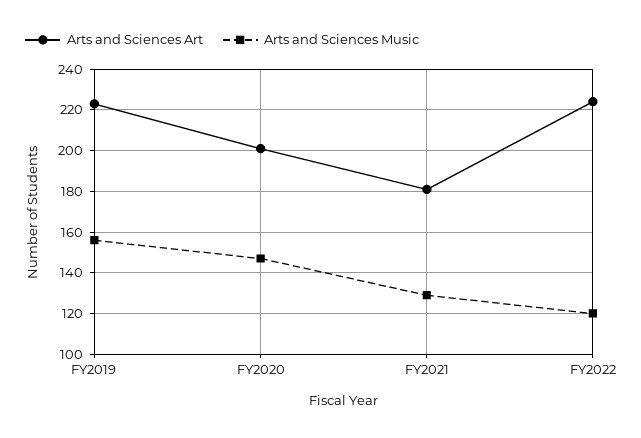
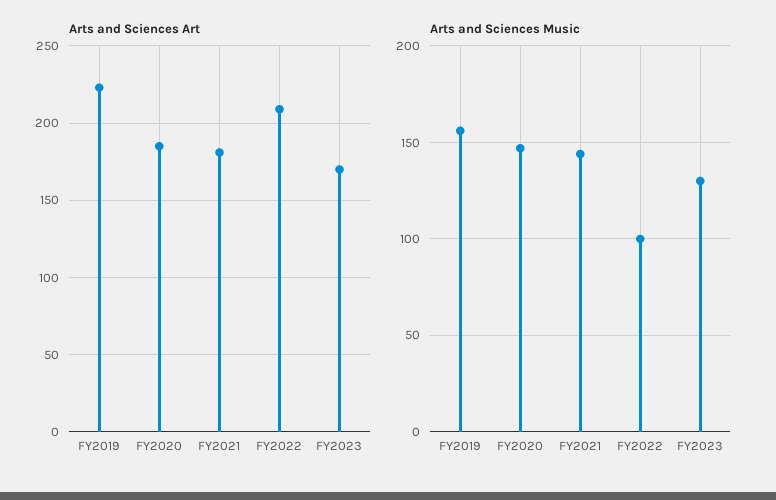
Arts and Sciences Art, FY2020: 200 -> 185
Arts and Sciences Music, FY2021: 130 -> 145
Arts and Sciences Art, FY2022: 225 -> 210
Arts and Sciences Music, FY2022: 120 -> 100
Arts and Sciences Art, FY2023: none -> 170
Arts and Sciences Music, FY2023: none -> 130

